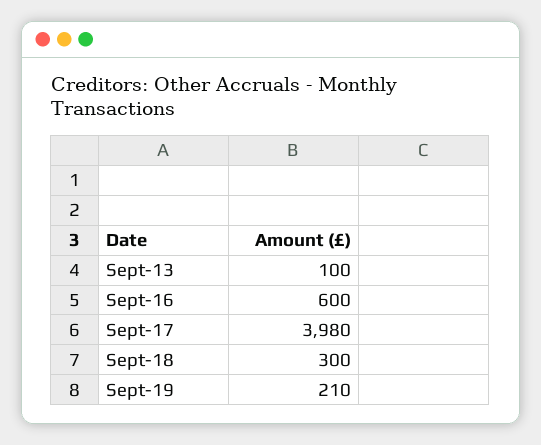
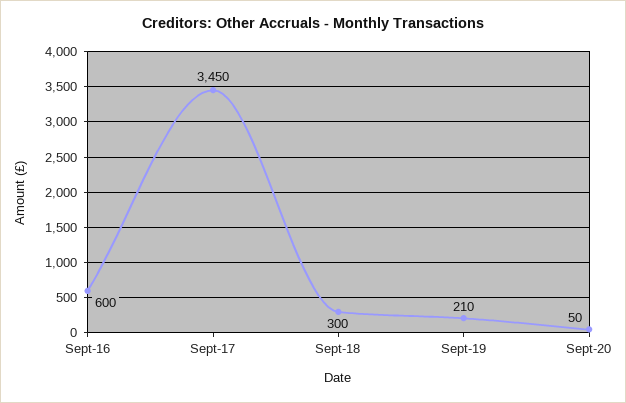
Sept-13: 100 -> none
Sept-17: 3980 -> 3450
Sept-20: none -> 50

